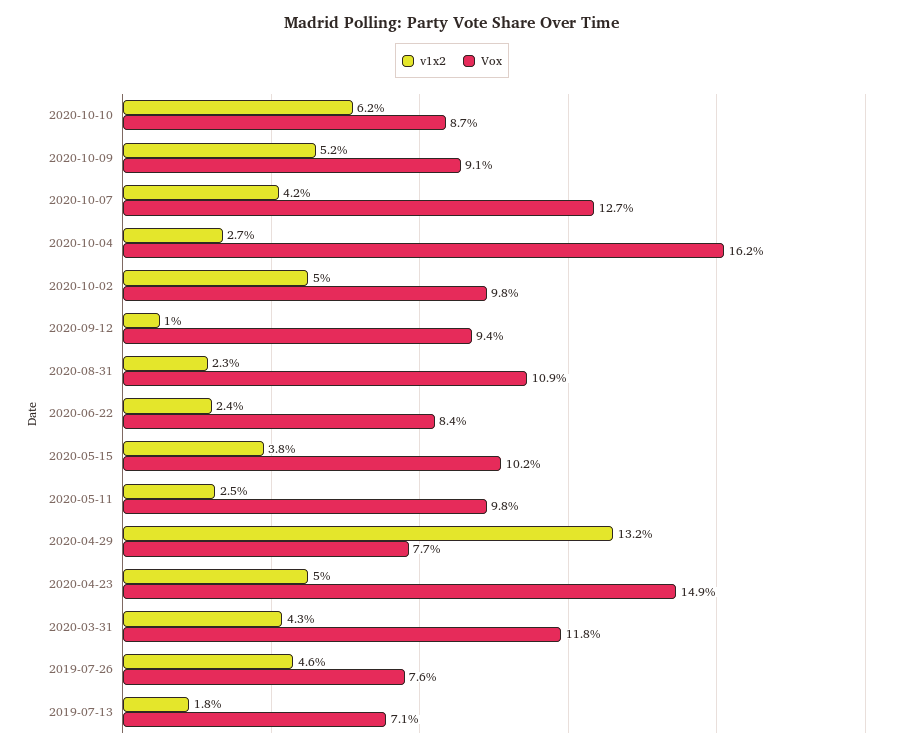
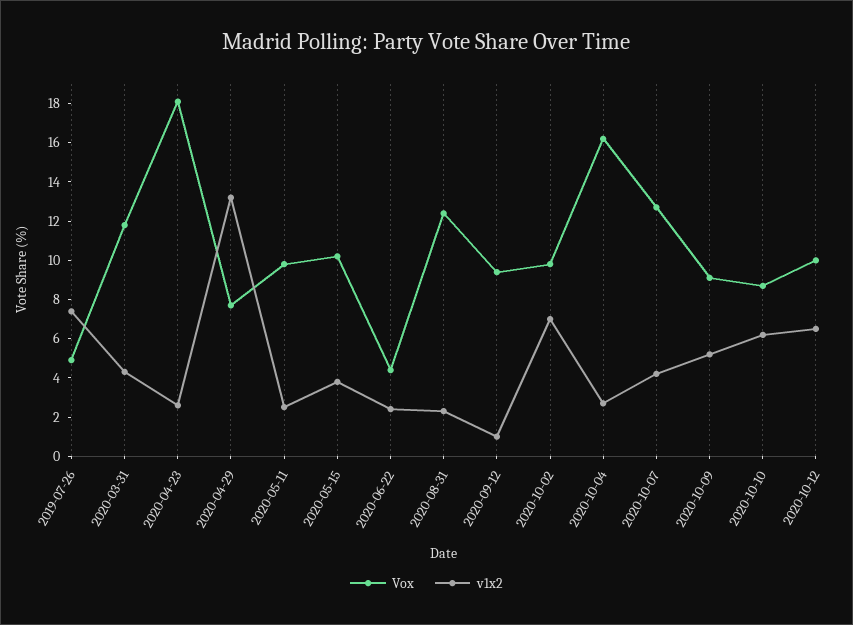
v1x2, 2020-10-02: 5 -> 7
Vox, 2020-08-31: 10.9 -> 12.5
Vox, 2020-06-22: 8.4 -> 4.5
v1x2, 2020-04-23: 5 -> 2.5
Vox, 2020-04-23: 14.9 -> 18
v1x2, 2019-07-26: 4.6 -> 7.5
Vox, 2019-07-26: 7.6 -> 5
v1x2, 2019-07-13: 1.8 -> none
Vox, 2019-07-13: 7.1 -> none
Vox, 2020-10-12: none -> 10
v1x2, 2020-10-12: none -> 6.5

